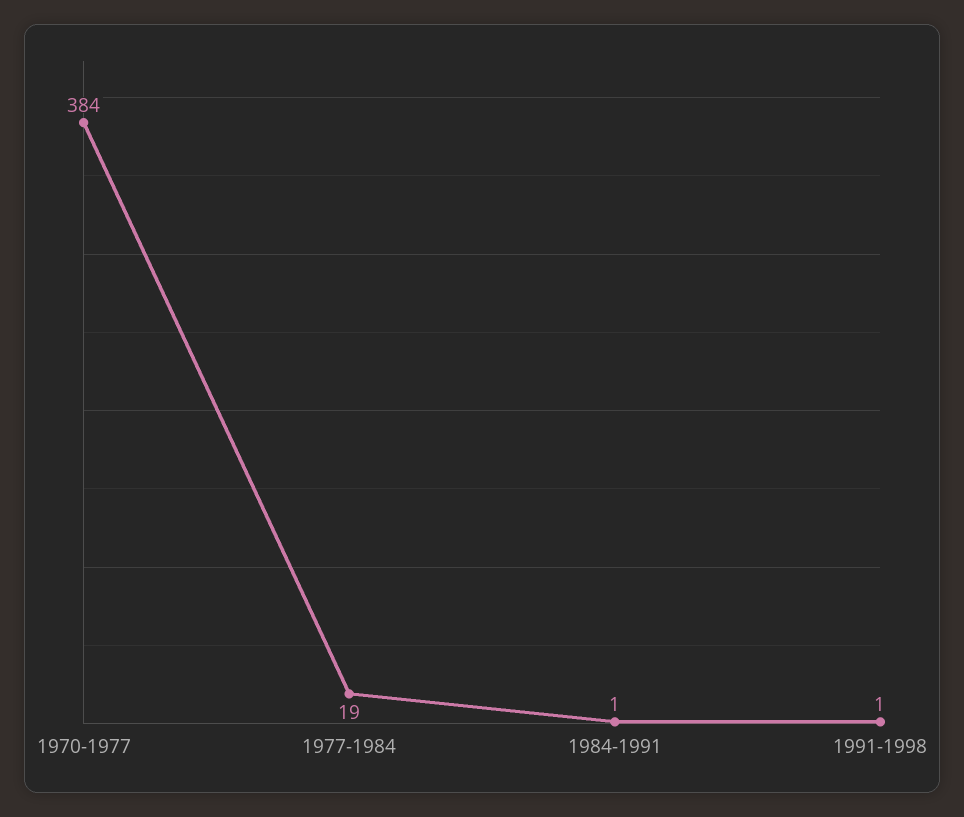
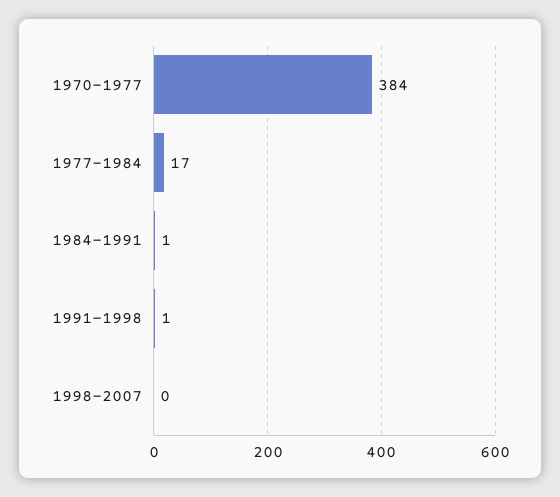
1977-1984: 19 -> 17
1998-2007: none -> 0

